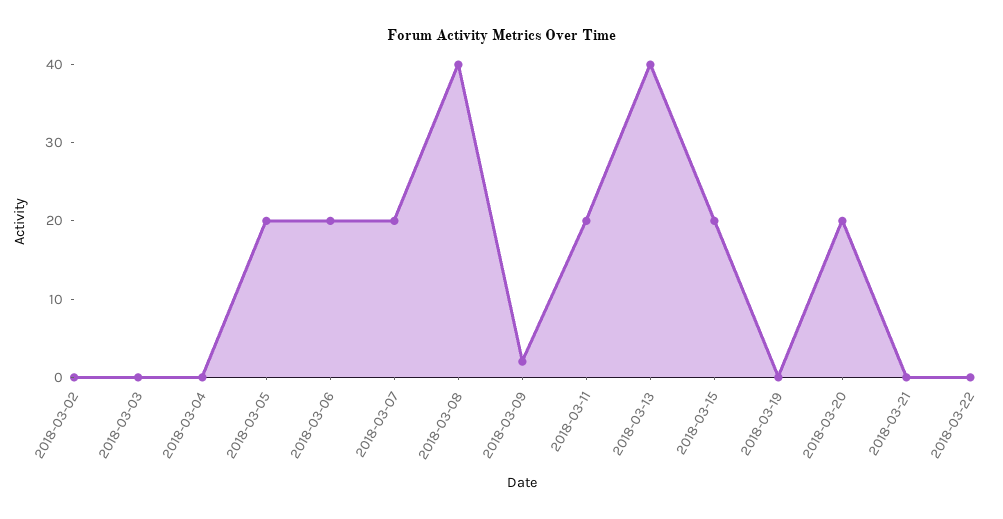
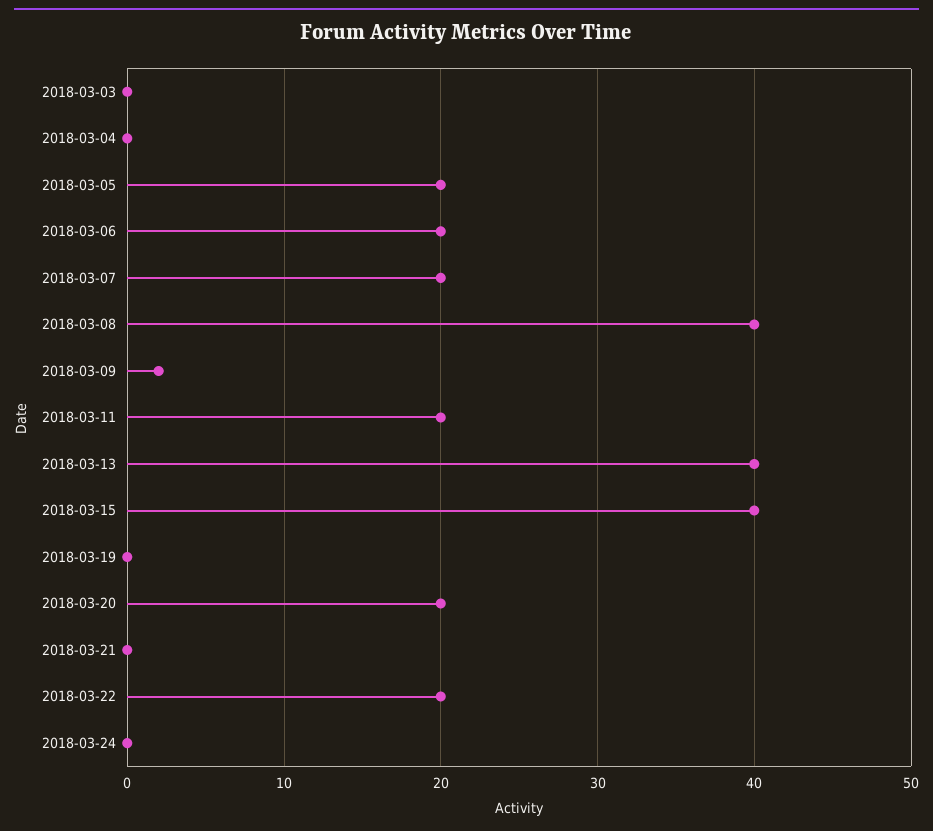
2018-03-02: 0 -> none
2018-03-15: 20 -> 40
2018-03-22: 0 -> 20
2018-03-24: none -> 0

